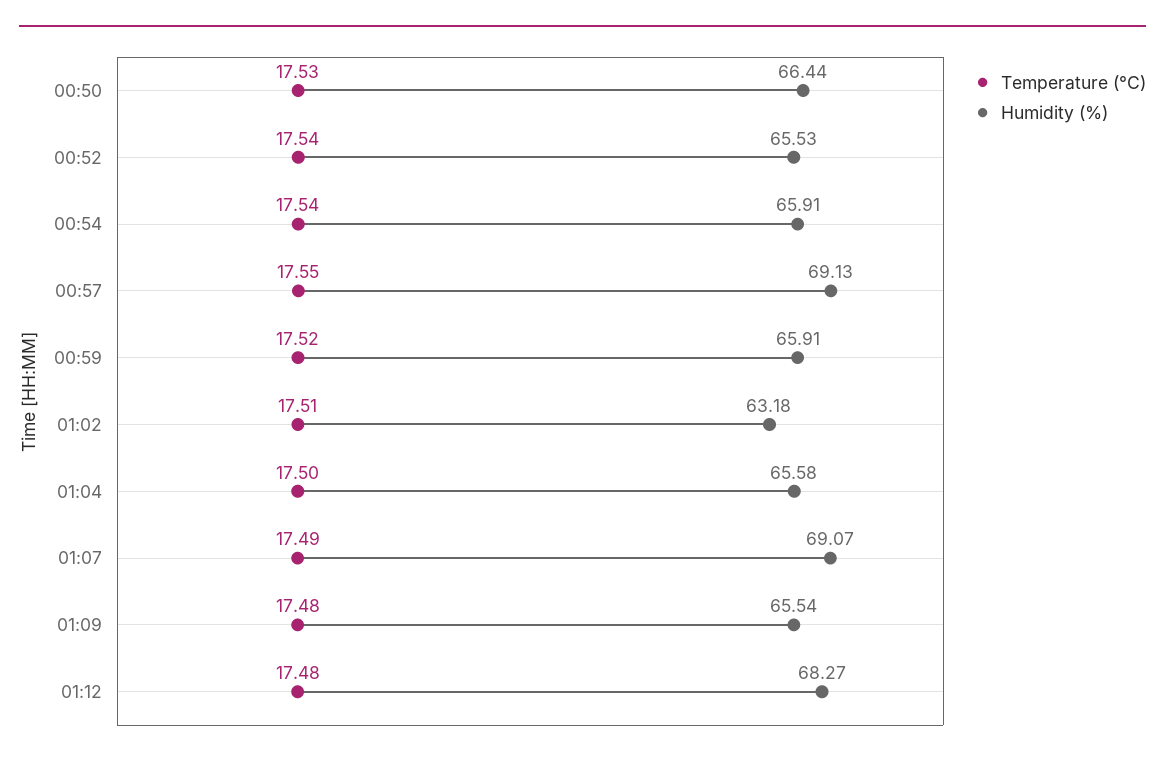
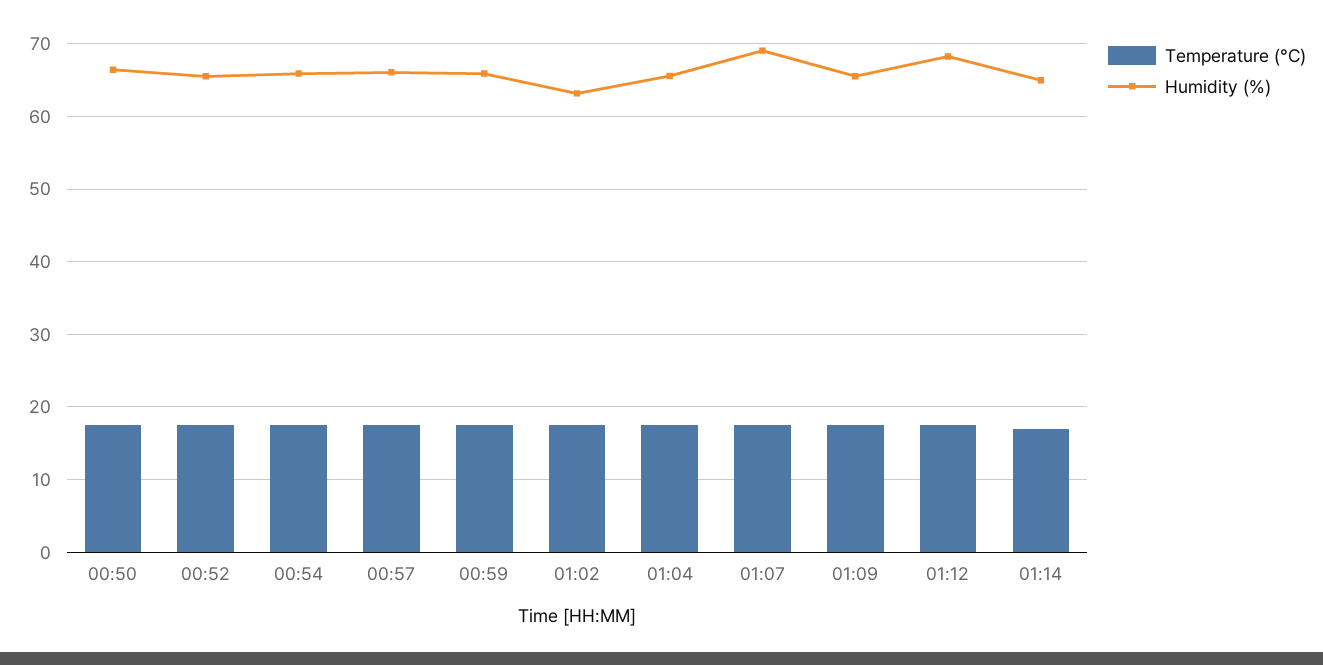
Humidity (%), 00:57: 69.13 -> 66
Temperature (°C), 01:14: none -> 17
Humidity (%), 01:14: none -> 65

